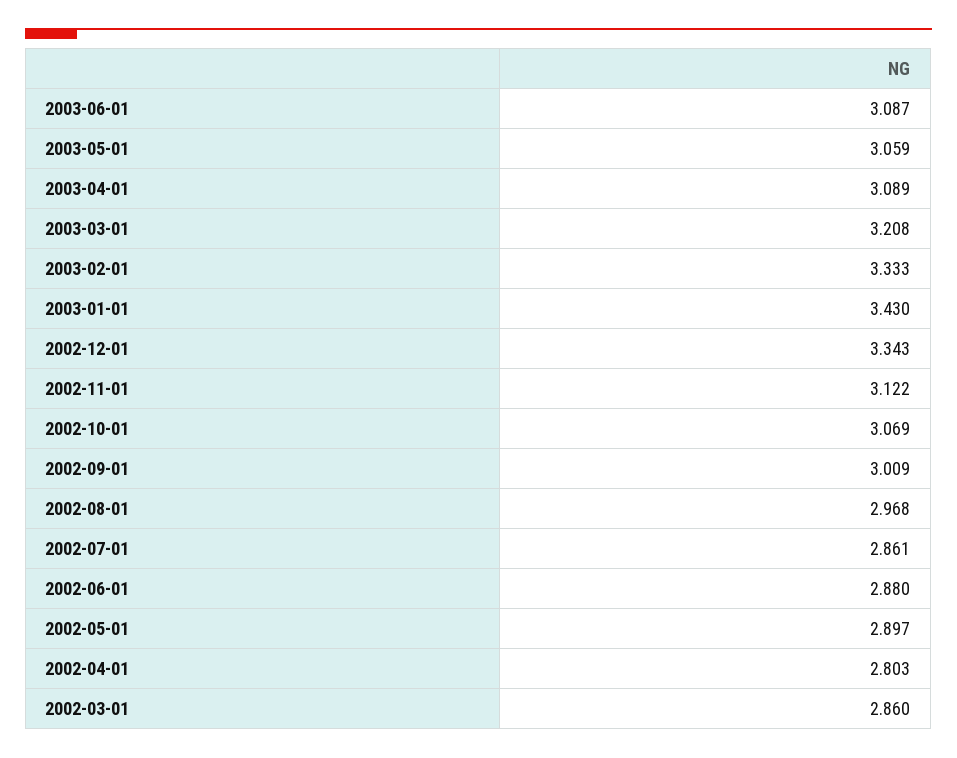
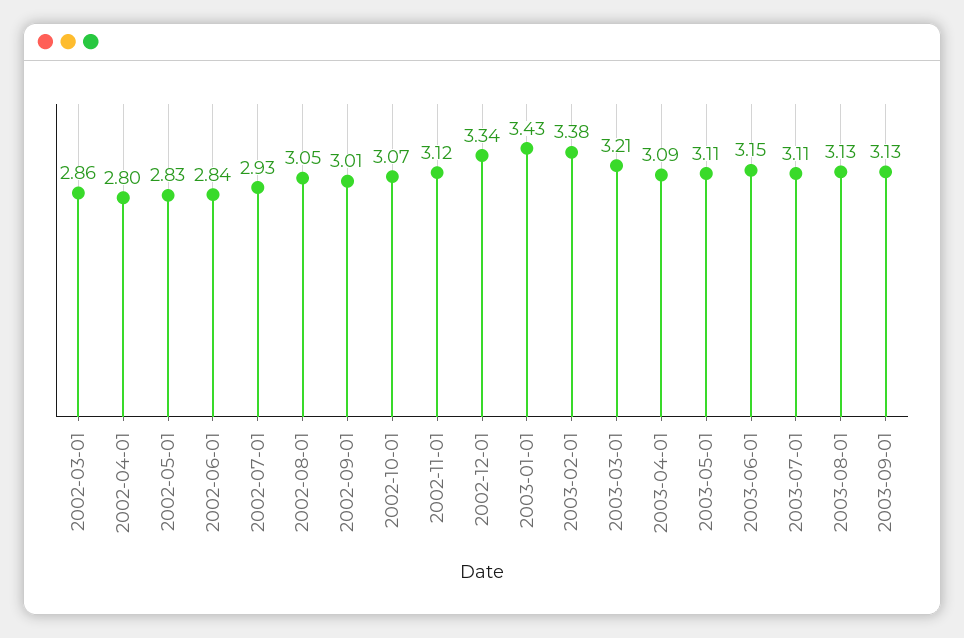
2003-06-01: 3.087 -> 3.15
2003-05-01: 3.059 -> 3.11
2003-02-01: 3.333 -> 3.38
2002-08-01: 2.968 -> 3.05
2002-07-01: 2.861 -> 2.93
2002-06-01: 2.88 -> 2.84
2002-05-01: 2.897 -> 2.83
2003-07-01: none -> 3.11
2003-08-01: none -> 3.13
2003-09-01: none -> 3.13

